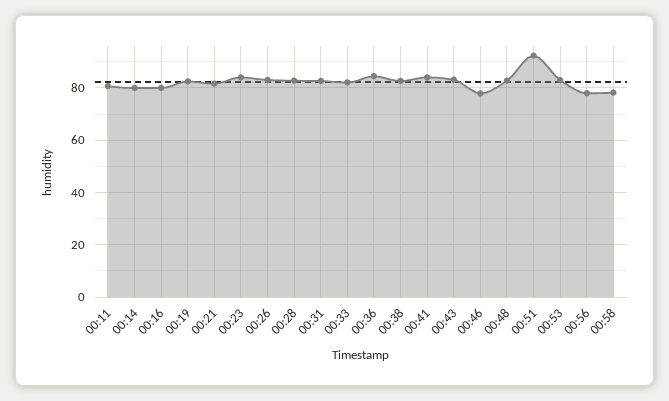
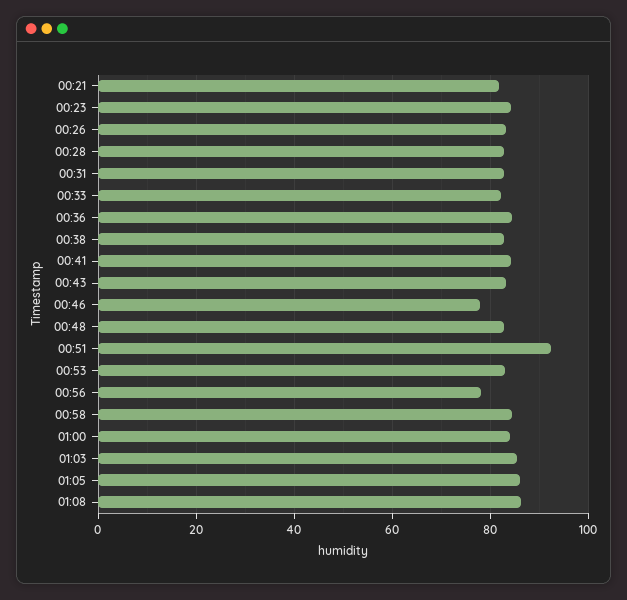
00:11: 80 -> none
00:14: 80 -> none
00:16: 80 -> none
00:19: 82.5 -> none
00:58: 77.5 -> 84
01:00: none -> 84
01:03: none -> 86
01:05: none -> 86
01:08: none -> 86

